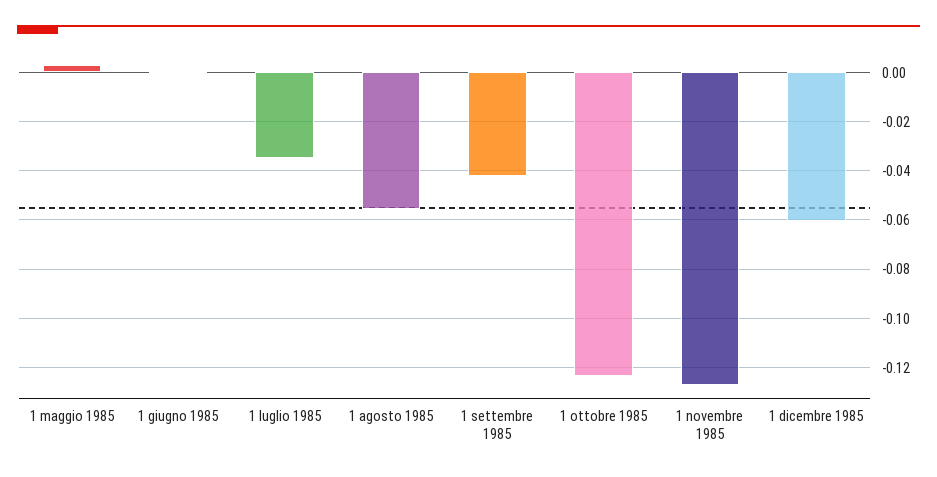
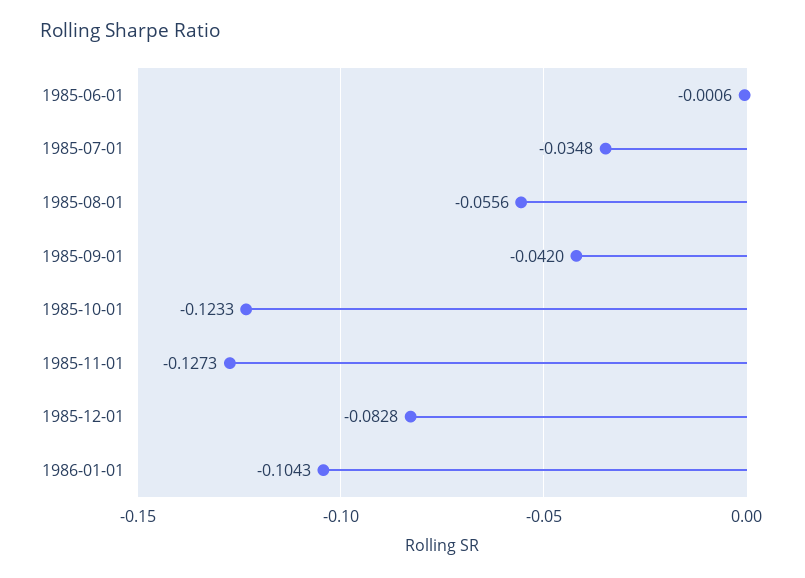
1 maggio 1985: 0.0025 -> none
1 dicembre 1985: -0.06 -> -0.0828
1986-01-01: none -> -0.1043

